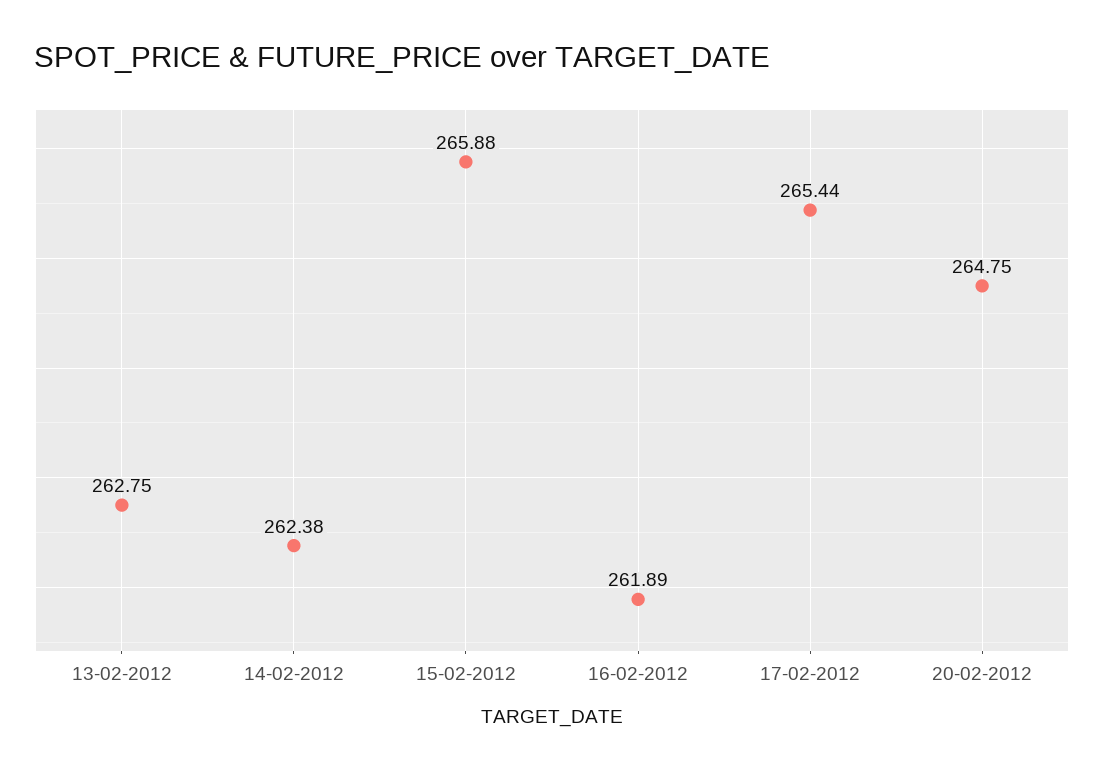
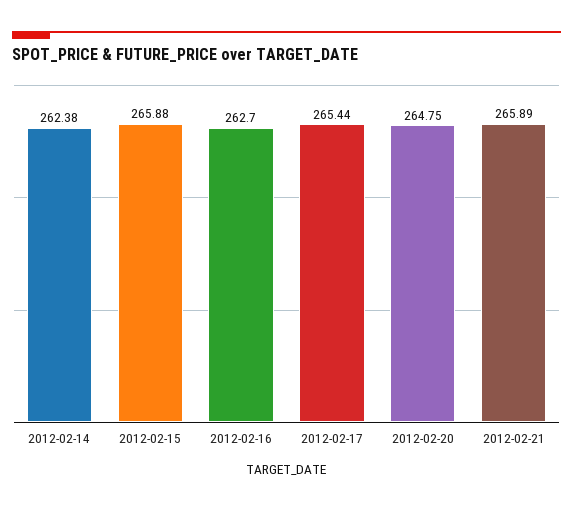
13-02-2012: 262.75 -> none
16-02-2012: 261.89 -> 262.7
2012-02-21: none -> 265.89

